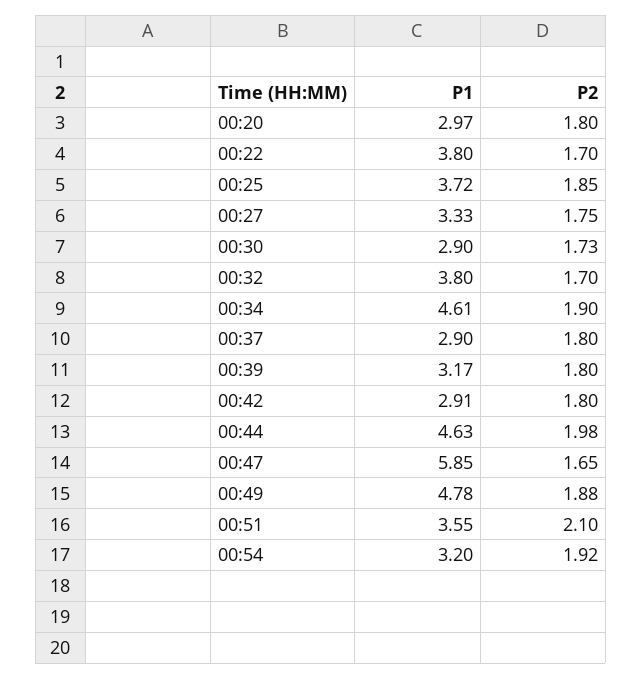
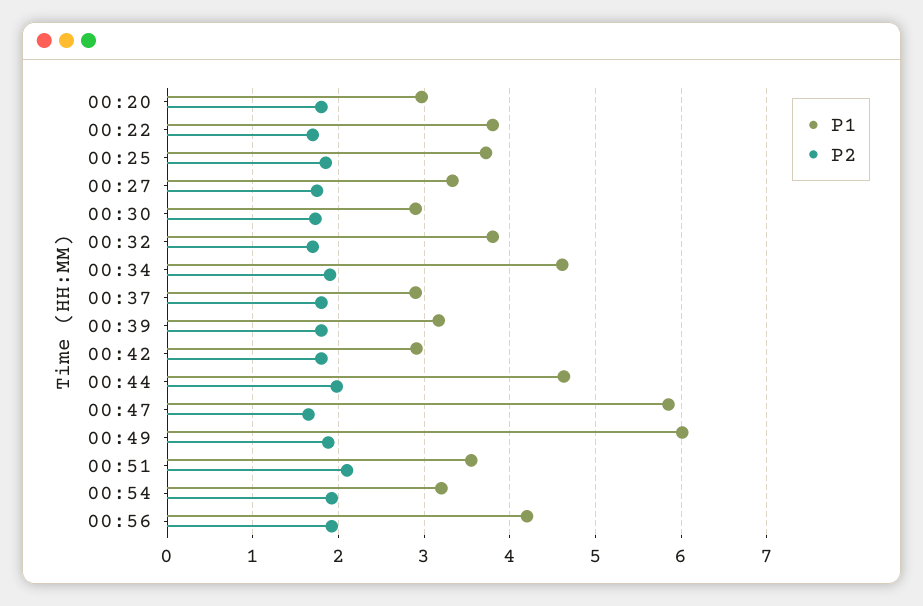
P1, 00:49: 4.78 -> 6
P1, 00:56: none -> 4.2
P2, 00:56: none -> 1.9

